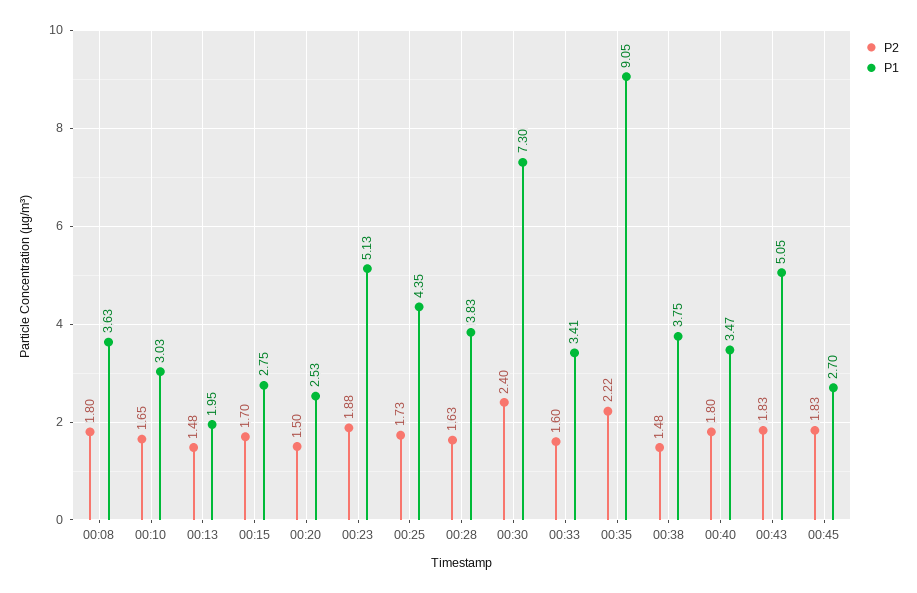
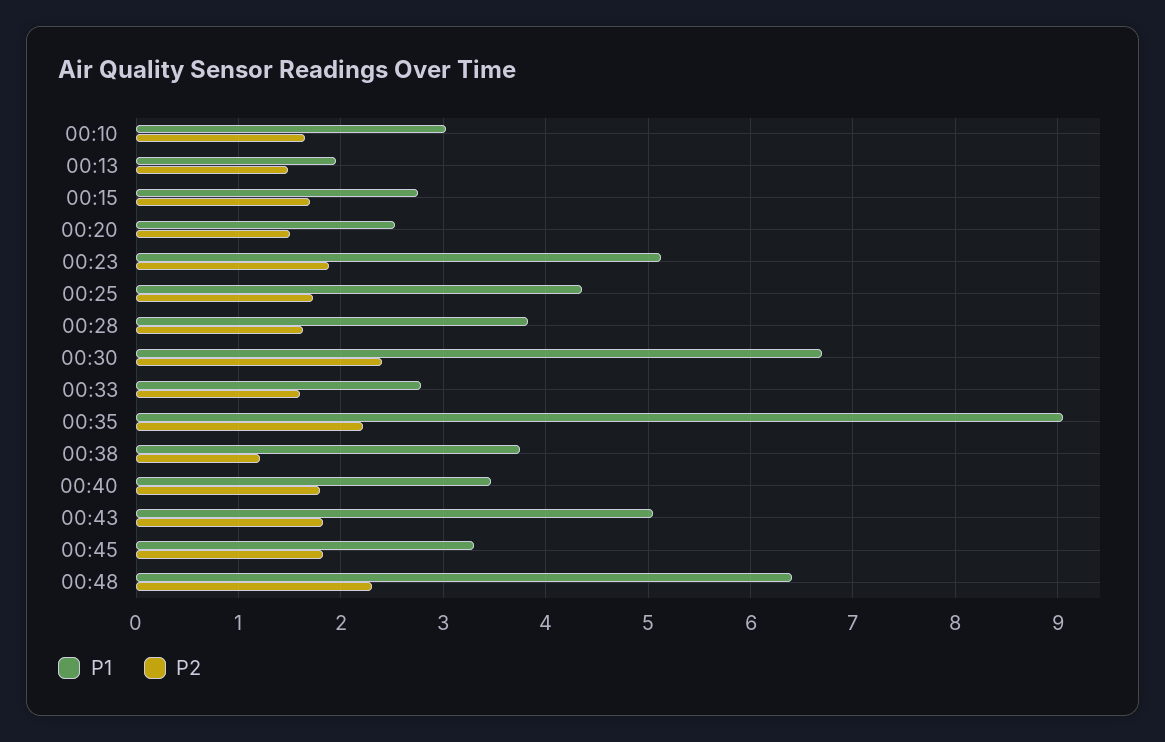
P2, 00:08: 1.8 -> none
P1, 00:08: 3.63 -> none
P1, 00:30: 7.3 -> 6.7
P1, 00:33: 3.41 -> 2.8
P2, 00:38: 1.48 -> 1.2
P1, 00:45: 2.7 -> 3.3
P1, 00:48: none -> 6.4
P2, 00:48: none -> 2.3

